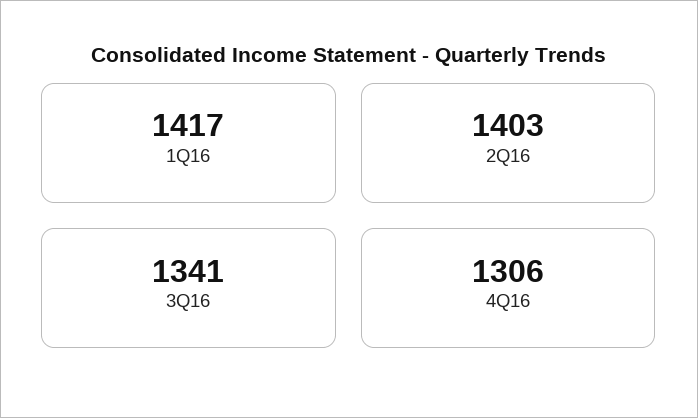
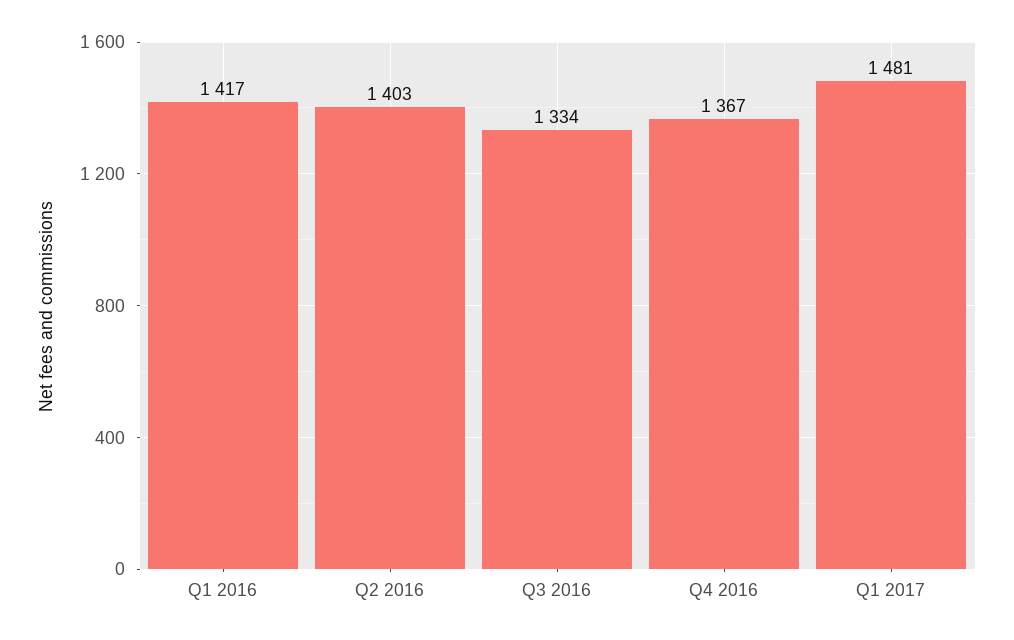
3Q16: 1341 -> 1334
4Q16: 1306 -> 1367
Q1 2017: none -> 1481

